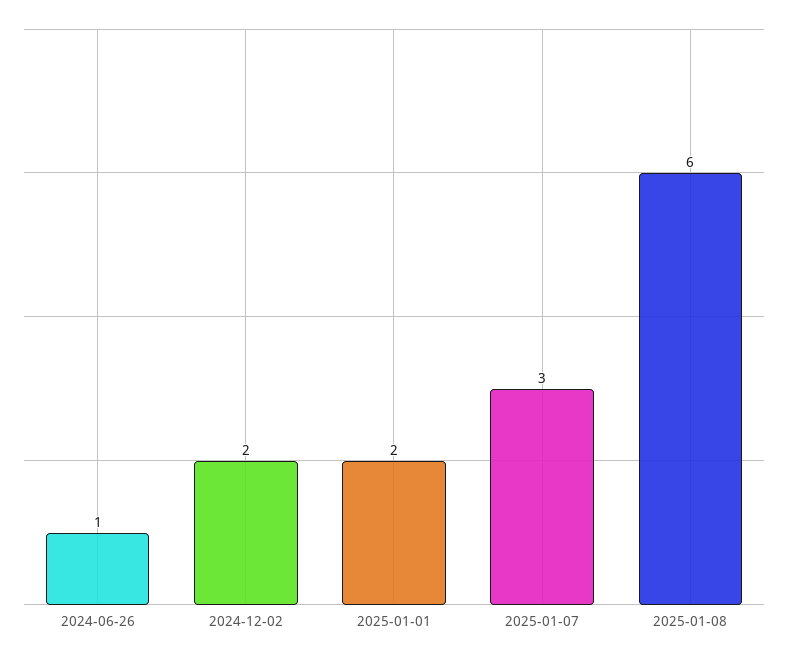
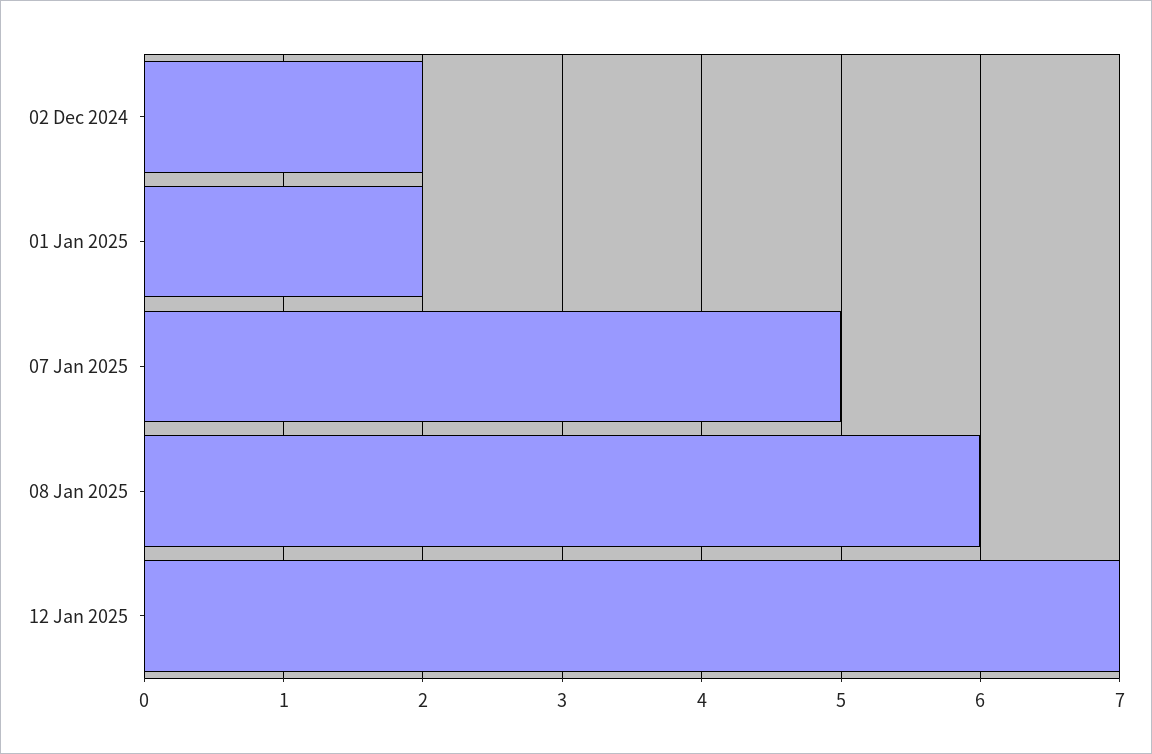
2024-06-26: 1 -> none
2025-01-07: 3 -> 5
12 Jan 2025: none -> 7

